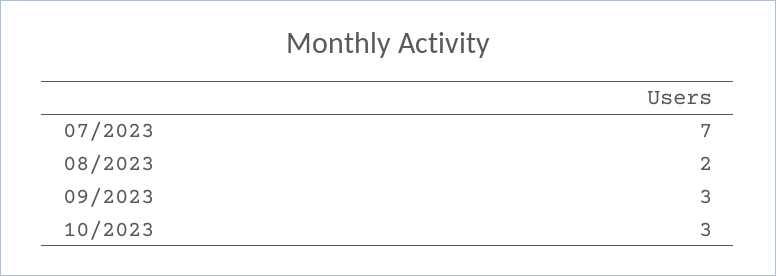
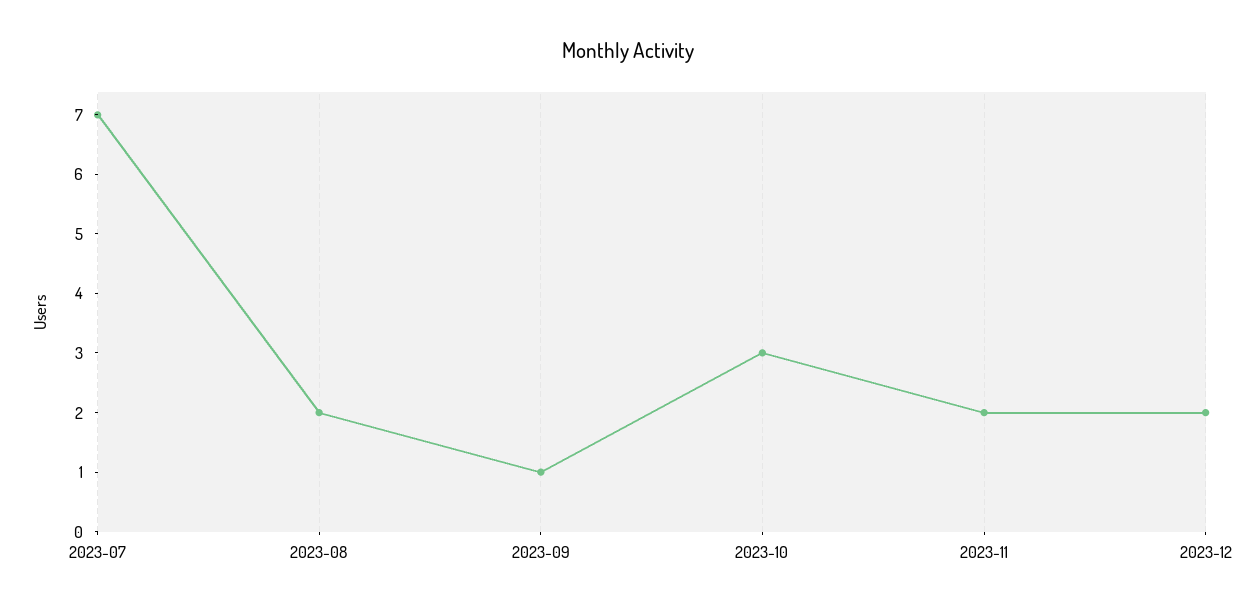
09/2023: 3 -> 1
2023-11: none -> 2
2023-12: none -> 2

